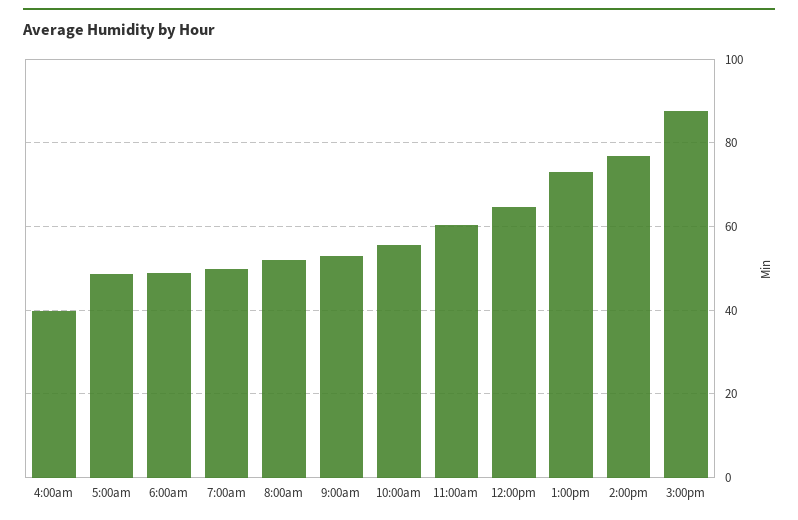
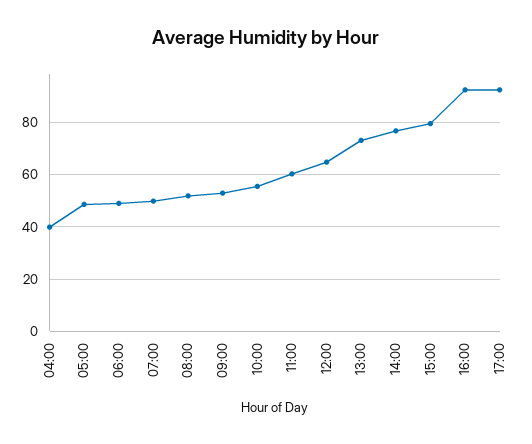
3:00pm: 88 -> 80
16:00: none -> 92.5
17:00: none -> 92.5

